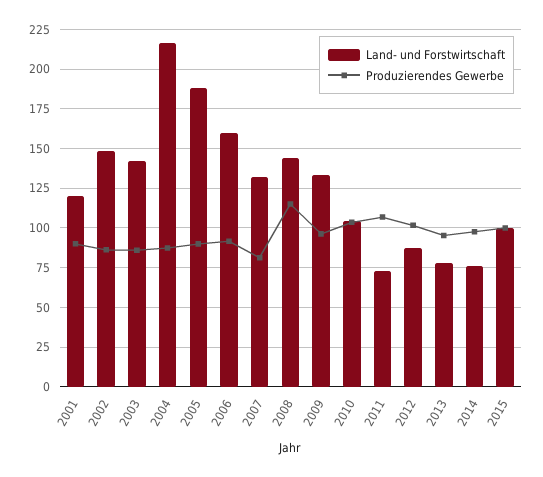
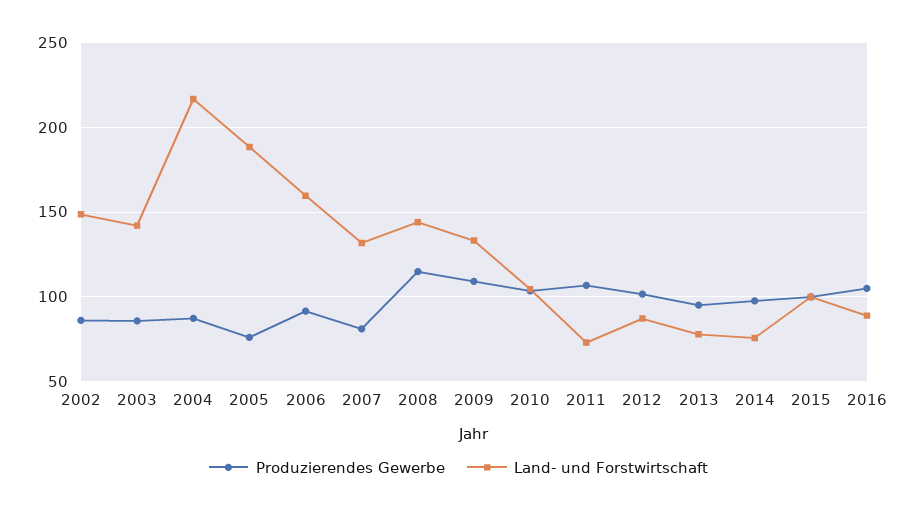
Land- und Forstwirtschaft, 2001: 120 -> none
Produzierendes Gewerbe, 2001: 90 -> none
Produzierendes Gewerbe, 2005: 90 -> 75
Produzierendes Gewerbe, 2009: 95 -> 110
Produzierendes Gewerbe, 2016: none -> 105
Land- und Forstwirtschaft, 2016: none -> 90

